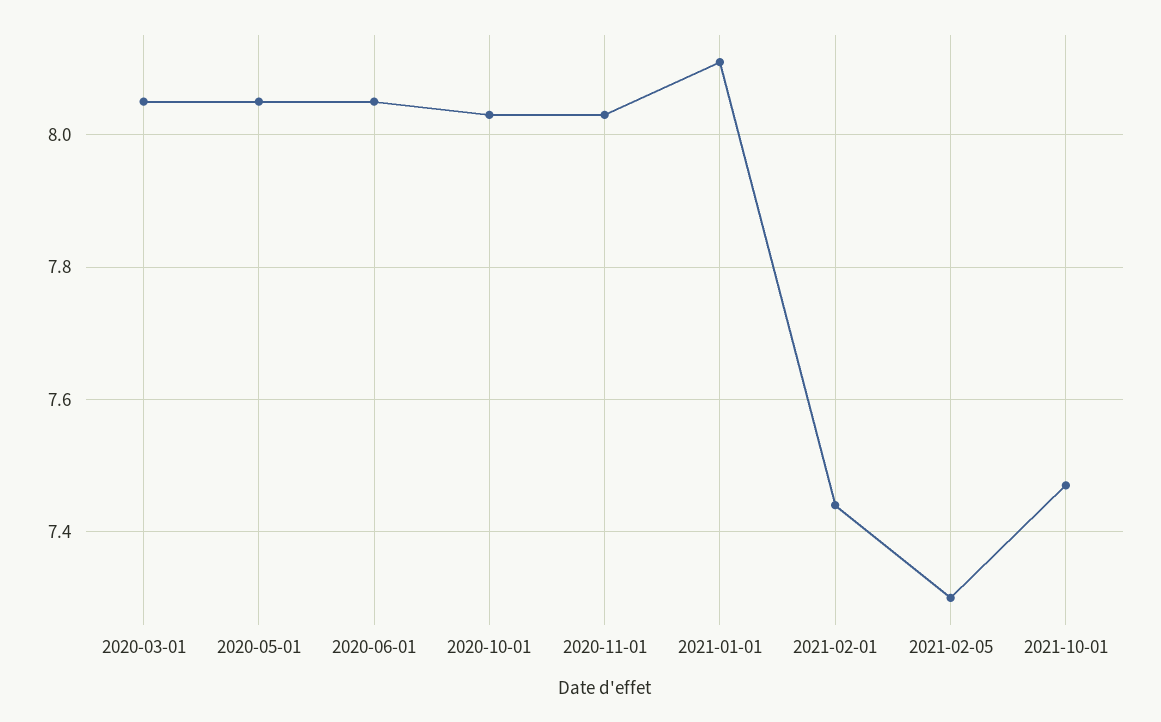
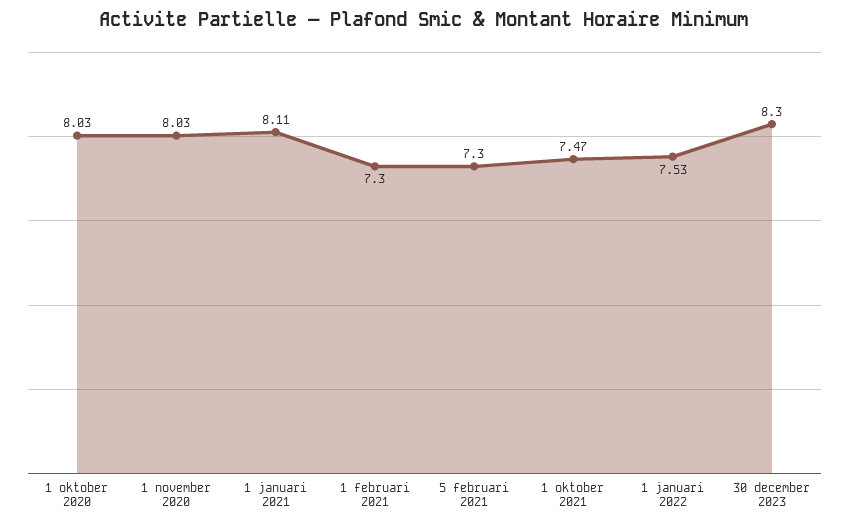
2020-03-01: 8.05 -> none
2020-05-01: 8.05 -> none
2020-06-01: 8.05 -> none
2021-02-01: 7.45 -> 7.3
1 januari 2022: none -> 7.53
30 december 2023: none -> 8.3

